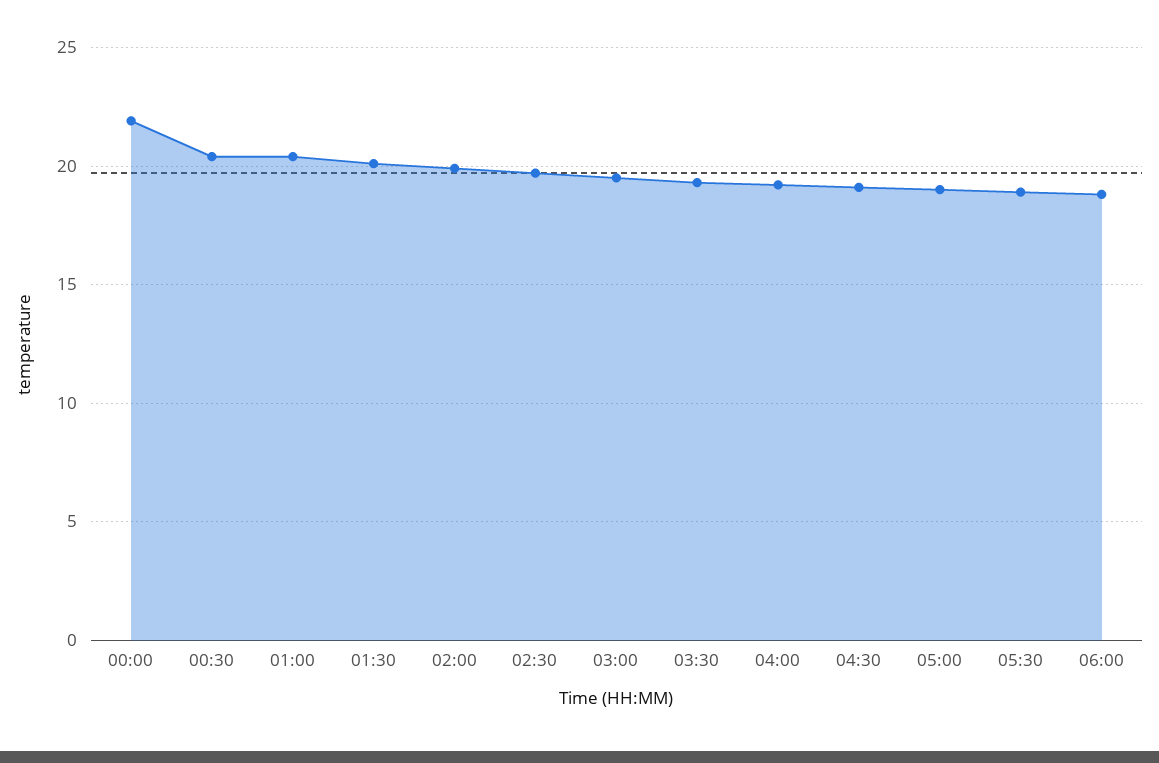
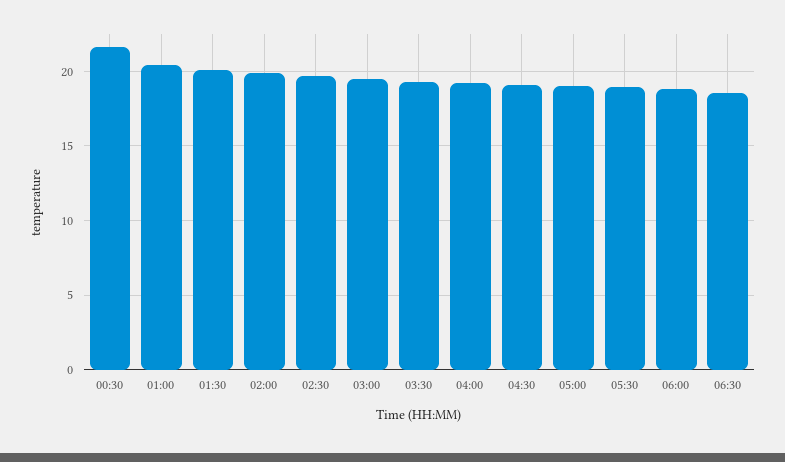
00:00: 22 -> none
00:30: 20.5 -> 21.5
06:30: none -> 18.5

